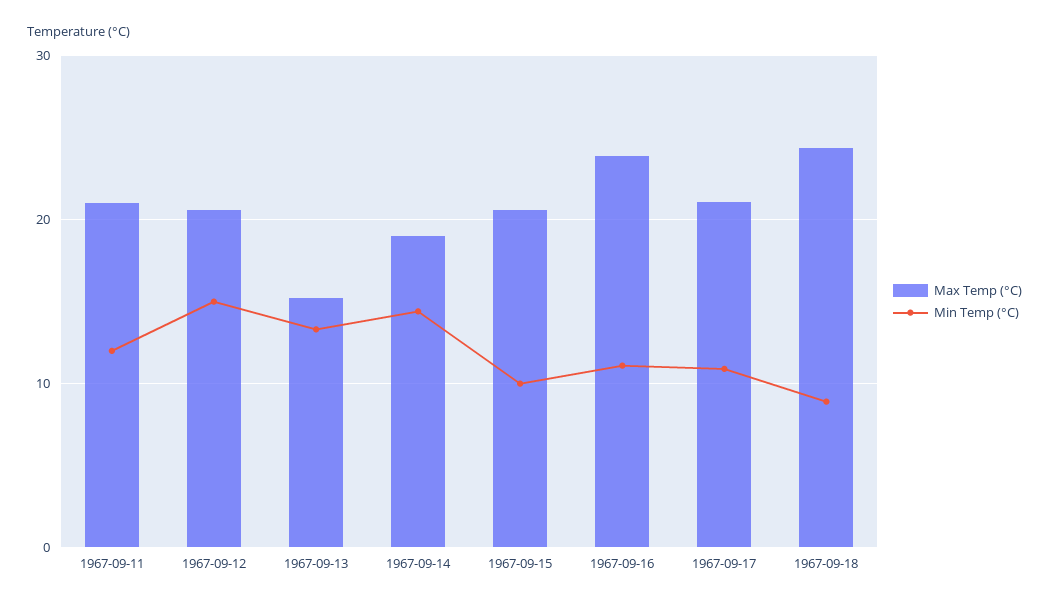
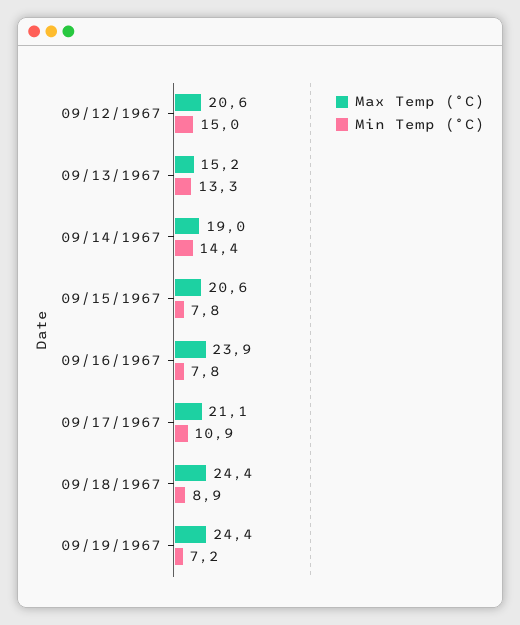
Max Temp (°C), 1967-09-11: 21 -> none
Min Temp (°C), 1967-09-11: 12 -> none
Min Temp (°C), 1967-09-15: 10 -> 7.8
Min Temp (°C), 1967-09-16: 11 -> 7.8
Max Temp (°C), 09/19/1967: none -> 24.4
Min Temp (°C), 09/19/1967: none -> 7.2

